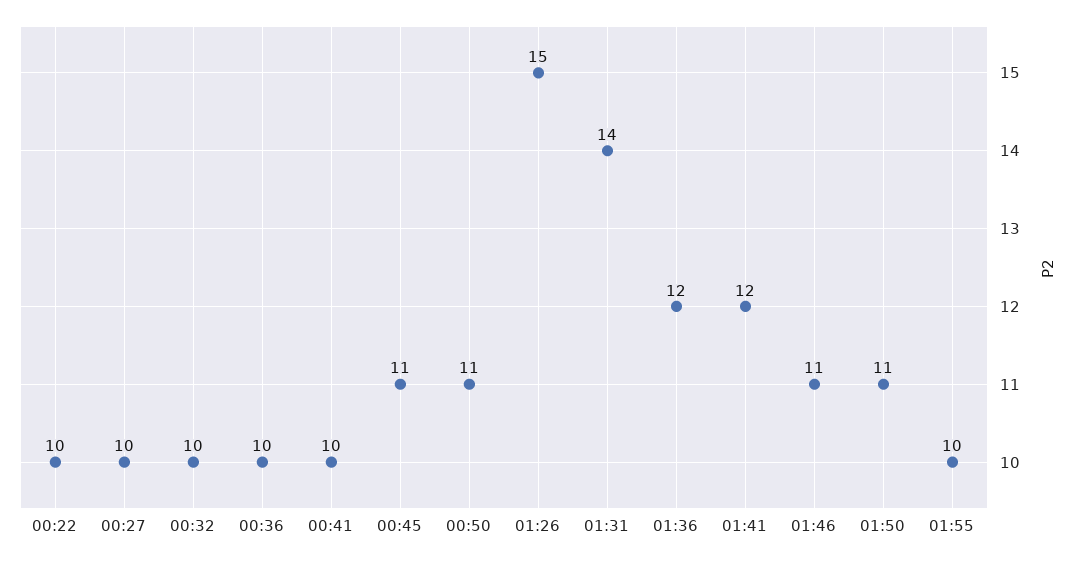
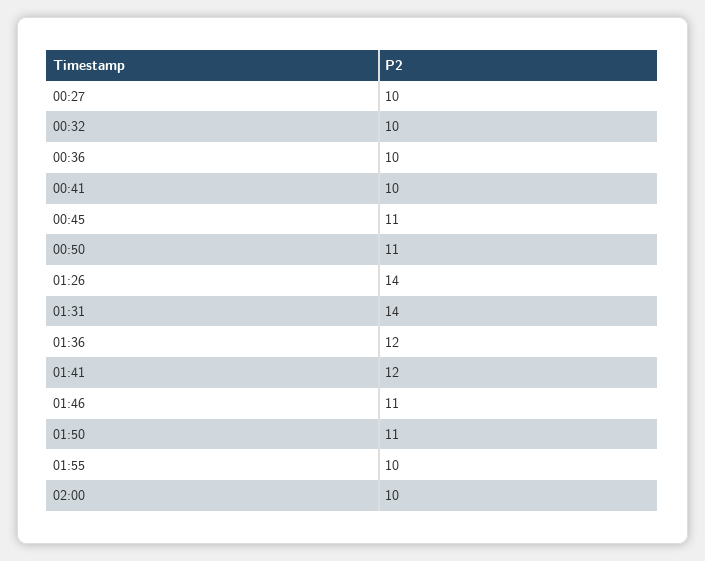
00:22: 10 -> none
01:26: 15 -> 14
02:00: none -> 10

